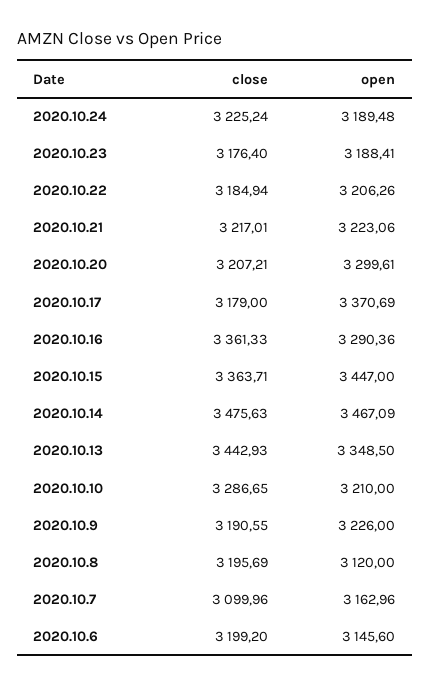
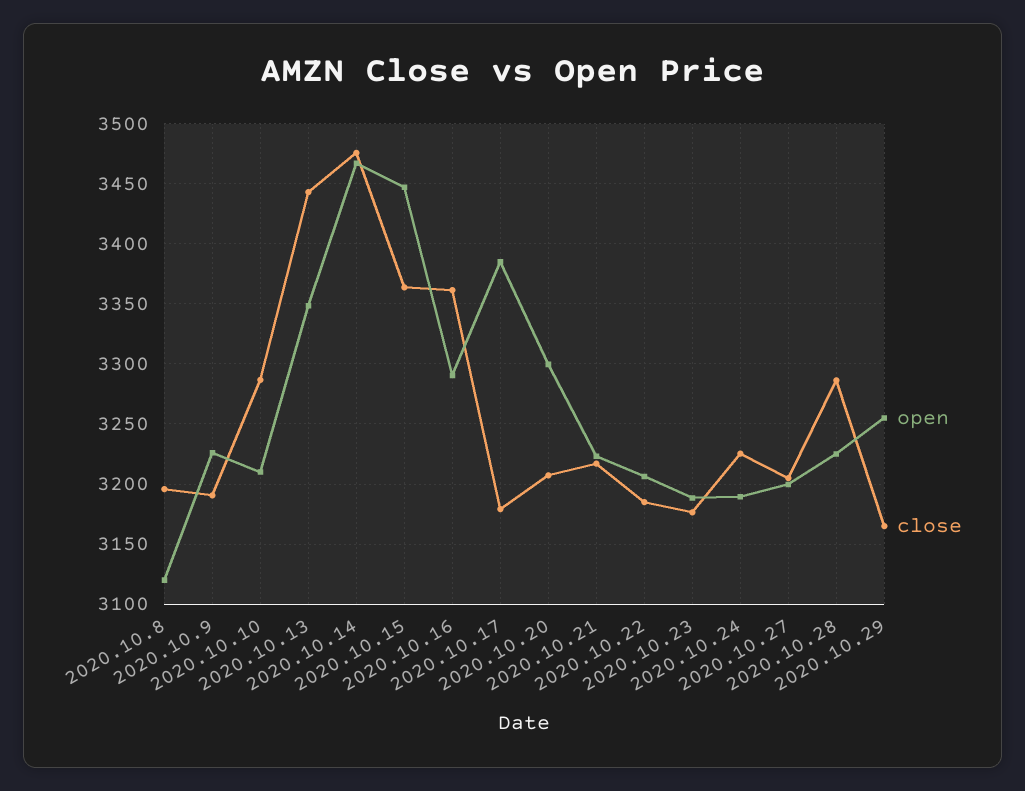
open, 2020.10.17: 3370.69 -> 3385
close, 2020.10.7: 3099.96 -> none
open, 2020.10.7: 3162.96 -> none
close, 2020.10.6: 3199.2 -> none
open, 2020.10.6: 3145.6 -> none
open, 2020.10.27: none -> 3200
close, 2020.10.27: none -> 3205
open, 2020.10.28: none -> 3225
close, 2020.10.28: none -> 3285
open, 2020.10.29: none -> 3255
close, 2020.10.29: none -> 3165

